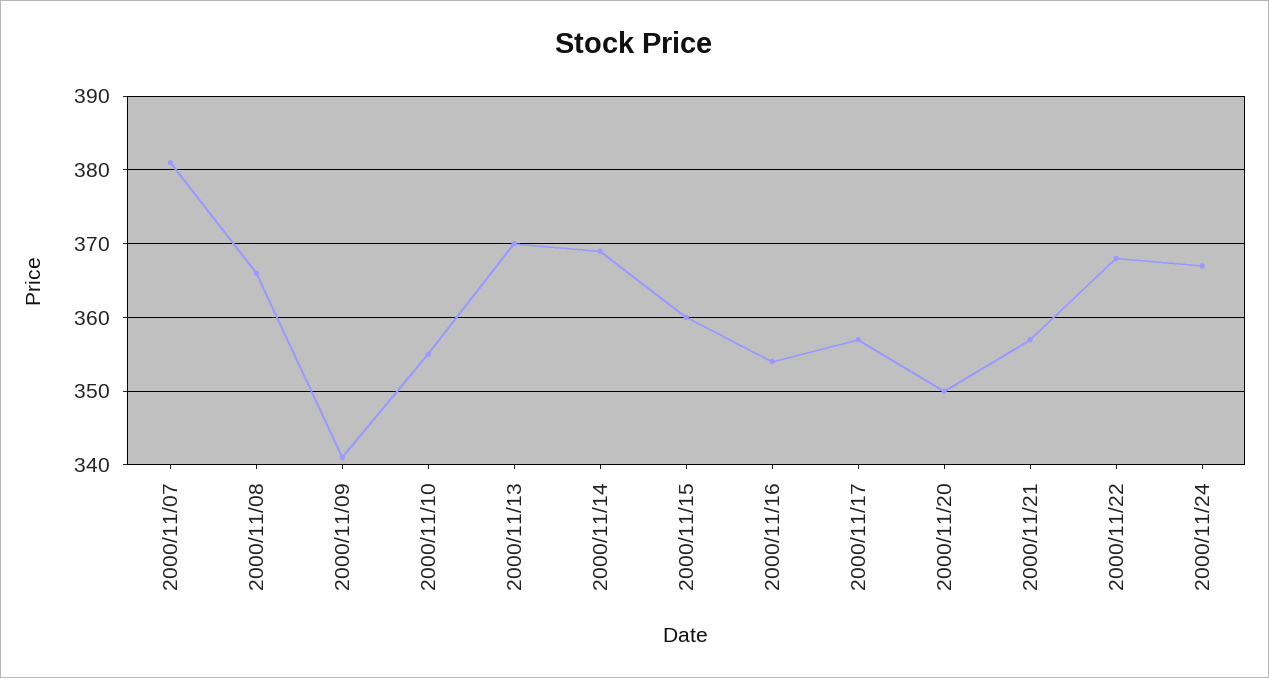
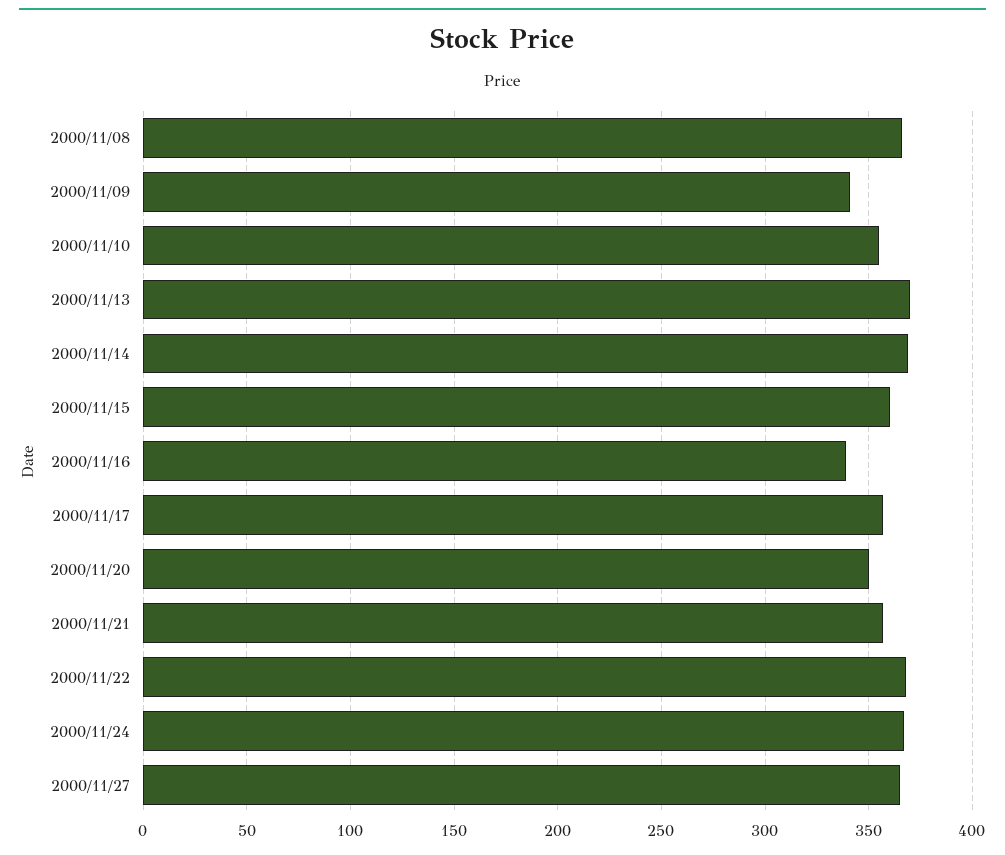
2000/11/07: 381 -> none
2000/11/16: 354 -> 340
2000/11/27: none -> 365

